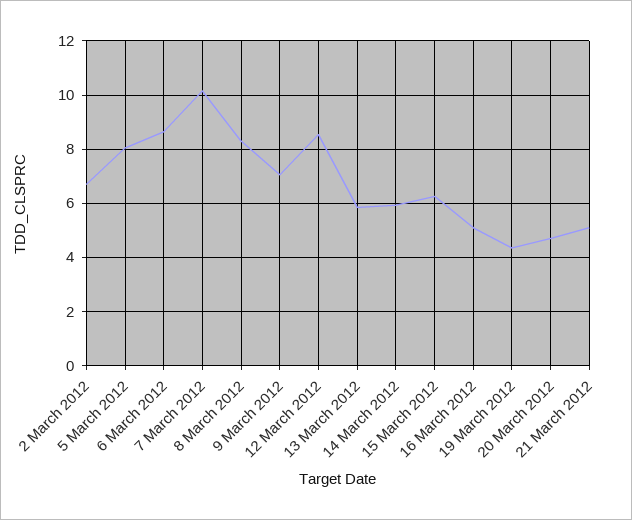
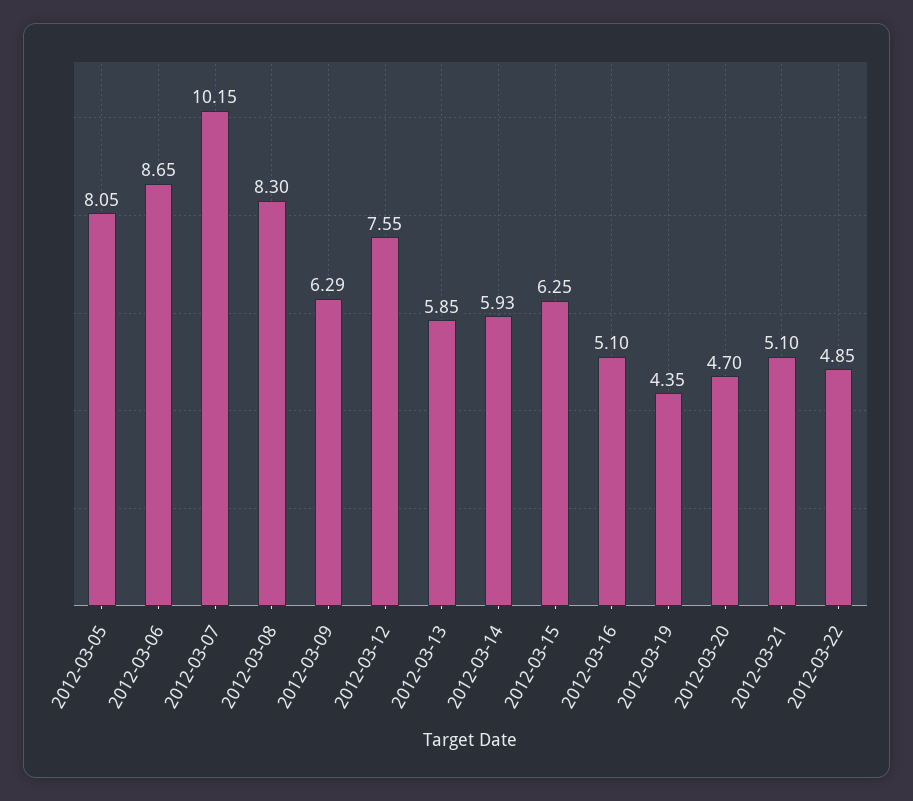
2 March 2012: 6.75 -> none
9 March 2012: 7 -> 6.29
12 March 2012: 8.5 -> 7.55
2012-03-22: none -> 4.85

